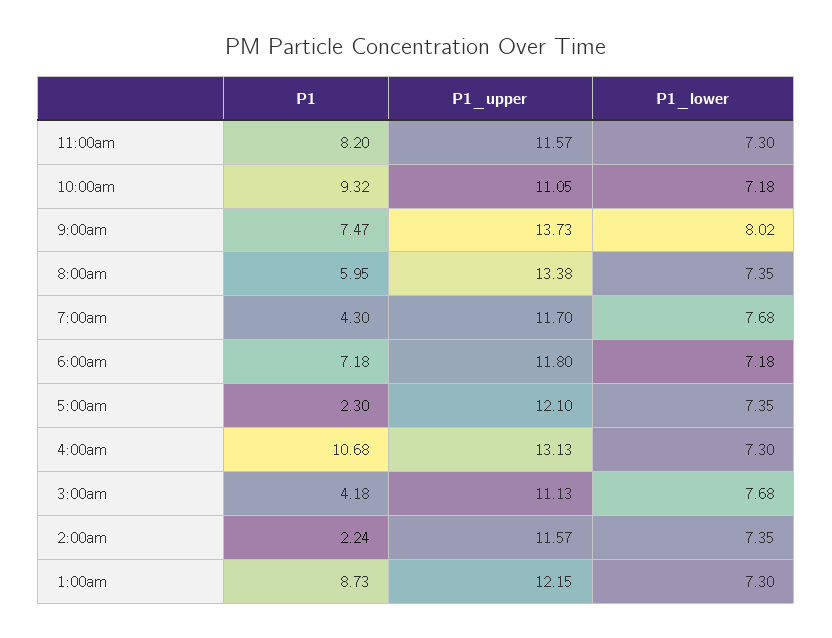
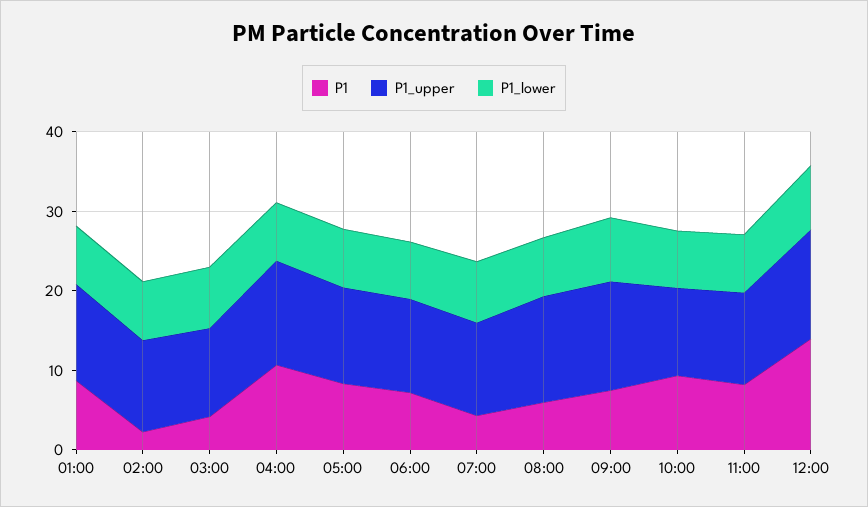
P1, 5:00am: 2.3 -> 8
P1, 12:00: none -> 14
P1_upper, 12:00: none -> 14
P1_lower, 12:00: none -> 8

